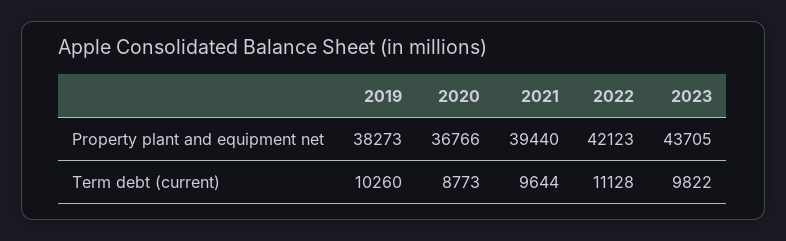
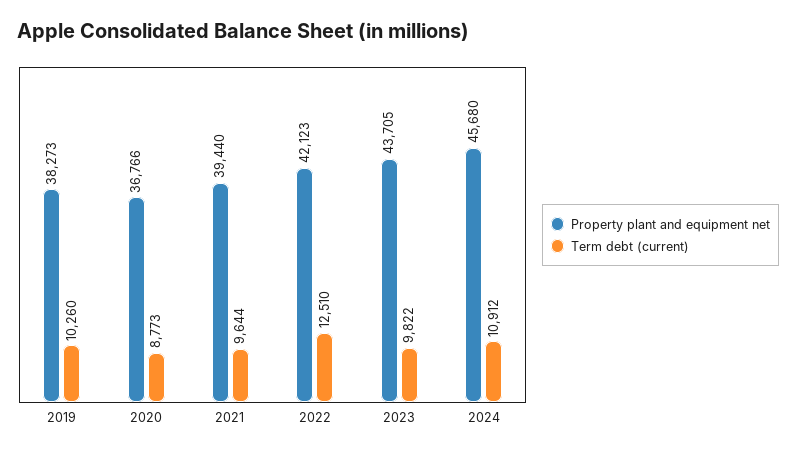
Term debt (current), 2022: 11128 -> 12510
Property plant and equipment net, 2024: none -> 45680
Term debt (current), 2024: none -> 10912

